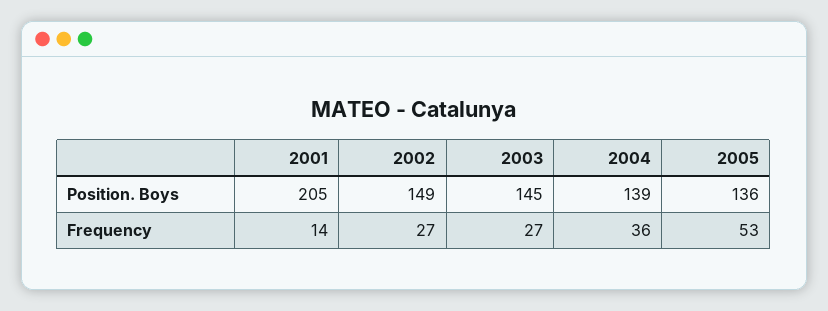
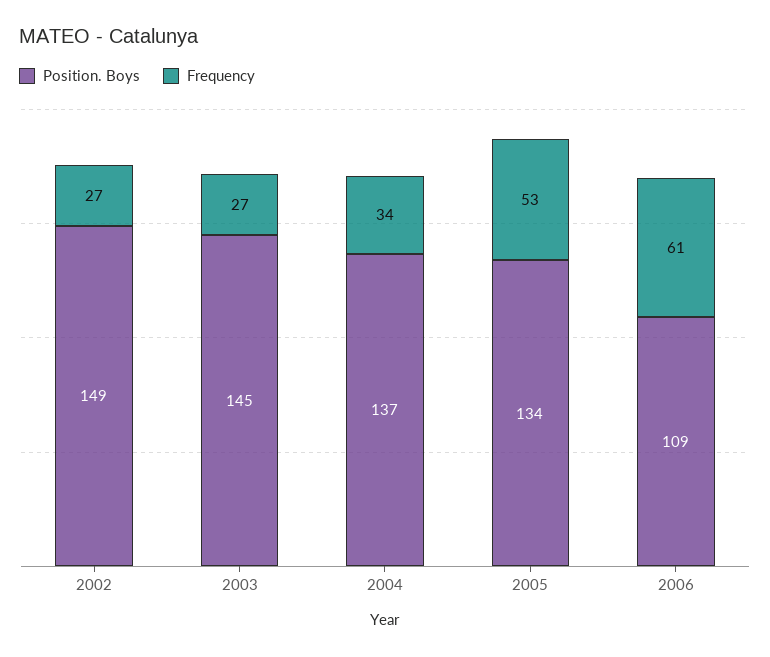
Position. Boys, 2001: 205 -> none
Position. Boys, 2004: 139 -> 137
Position. Boys, 2005: 136 -> 134
Frequency, 2001: 14 -> none
Frequency, 2004: 36 -> 34
Position. Boys, 2006: none -> 109
Frequency, 2006: none -> 61

